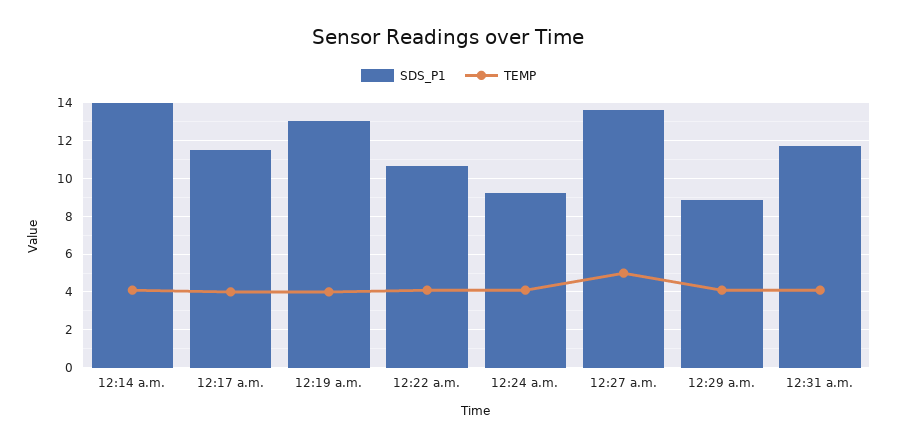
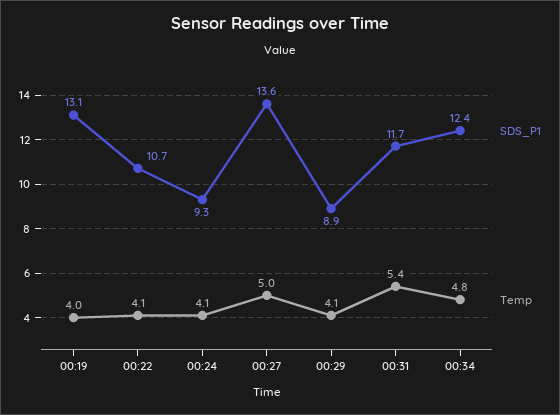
SDS_P1, 12:14 a.m.: 14 -> none
TEMP, 12:14 a.m.: 4 -> none
SDS_P1, 12:17 a.m.: 11.5 -> none
TEMP, 12:17 a.m.: 4 -> none
TEMP, 12:31 a.m.: 4 -> 5.4
SDS_P1, 00:34: none -> 12.4
TEMP, 00:34: none -> 4.8

